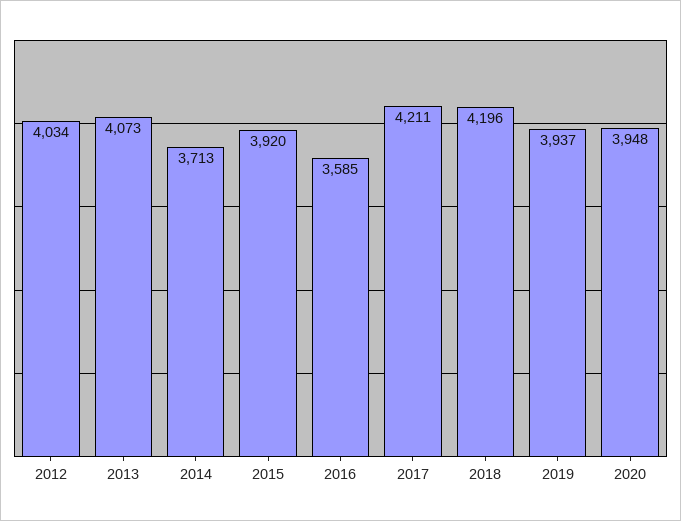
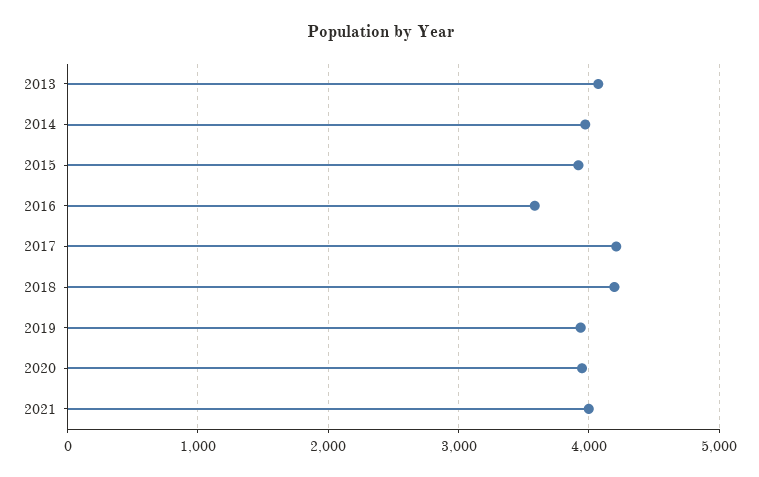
2012: 4034 -> none
2014: 3713 -> 4000
2021: none -> 4000

